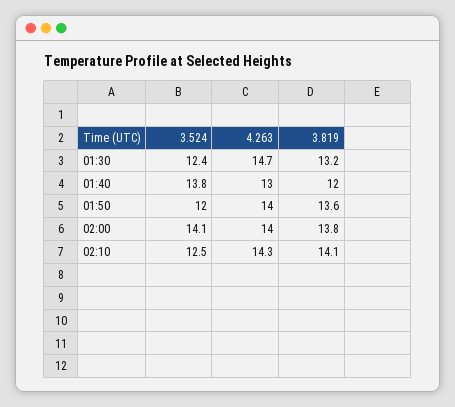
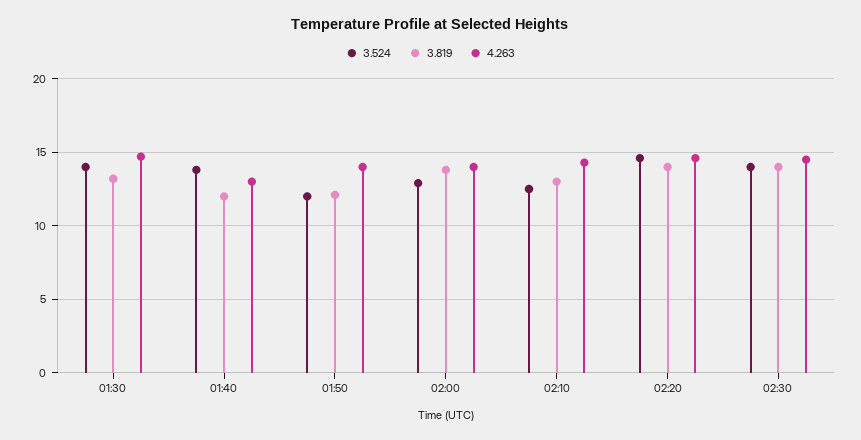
3.524, 01:30: 12.4 -> 14
3.819, 01:50: 13.6 -> 12
3.524, 02:00: 14.1 -> 13
3.819, 02:10: 14.1 -> 13
3.524, 02:20: none -> 14.5
3.819, 02:20: none -> 14
4.263, 02:20: none -> 14.5
3.524, 02:30: none -> 14
3.819, 02:30: none -> 14
4.263, 02:30: none -> 14.5

